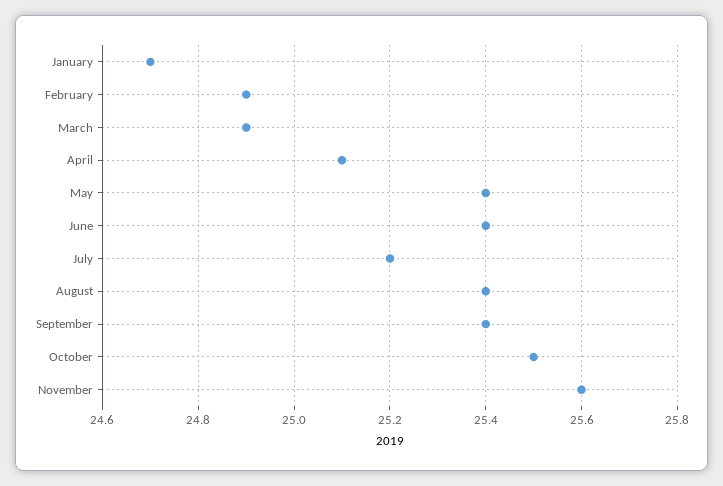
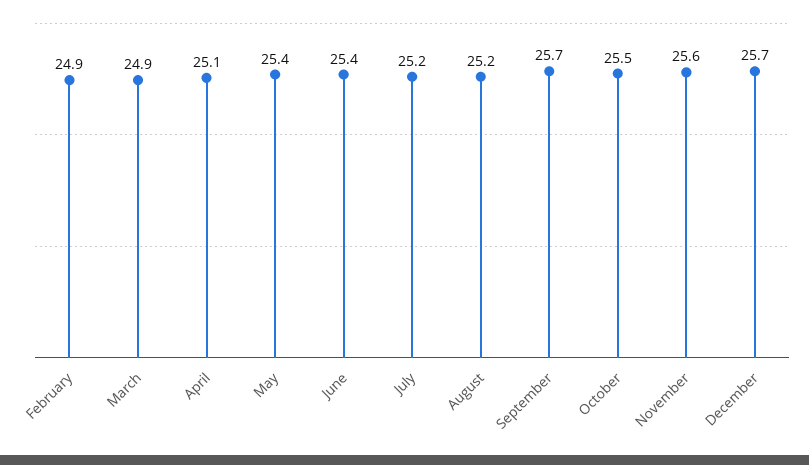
January: 24.7 -> none
August: 25.4 -> 25.2
September: 25.4 -> 25.7
December: none -> 25.7

